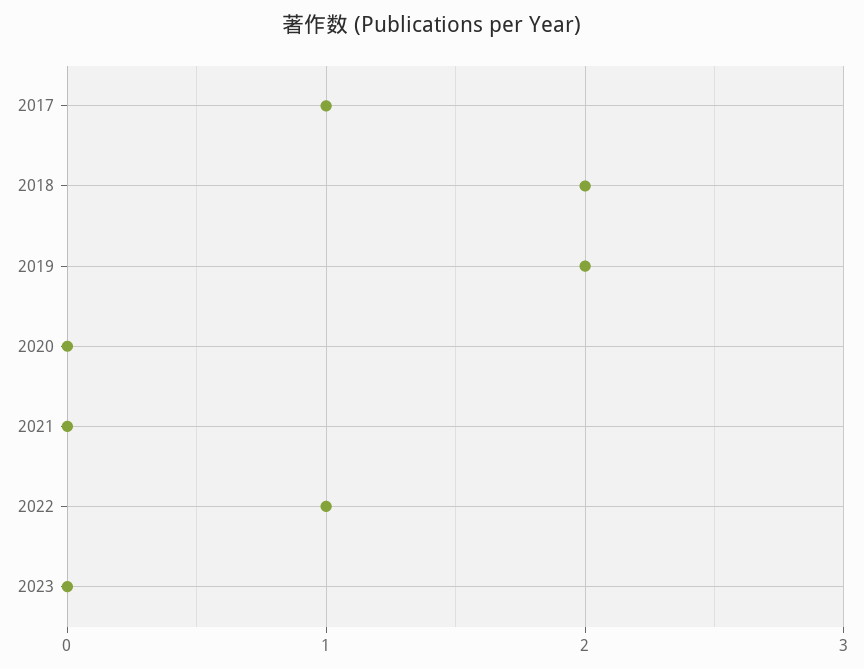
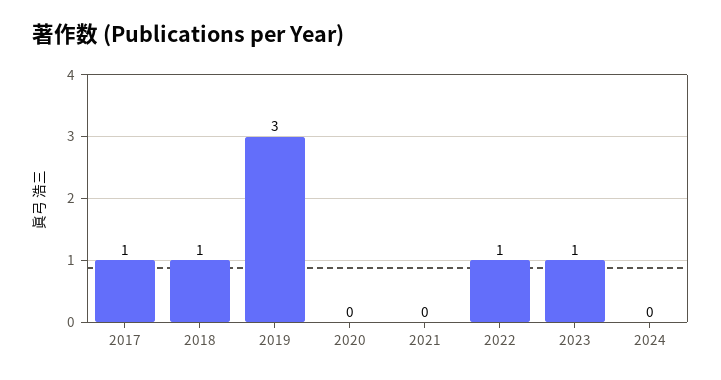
2018: 2 -> 1
2019: 2 -> 3
2023: 0 -> 1
2024: none -> 0

